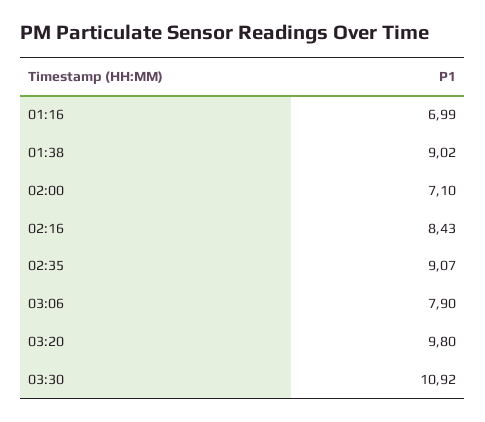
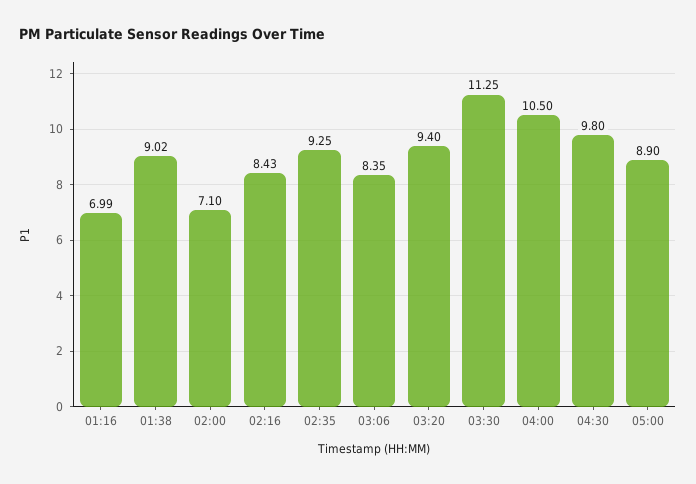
02:35: 9.07 -> 9.25
03:06: 7.9 -> 8.35
03:20: 9.8 -> 9.4
03:30: 10.92 -> 11.25
04:00: none -> 10.5
04:30: none -> 9.8
05:00: none -> 8.9

